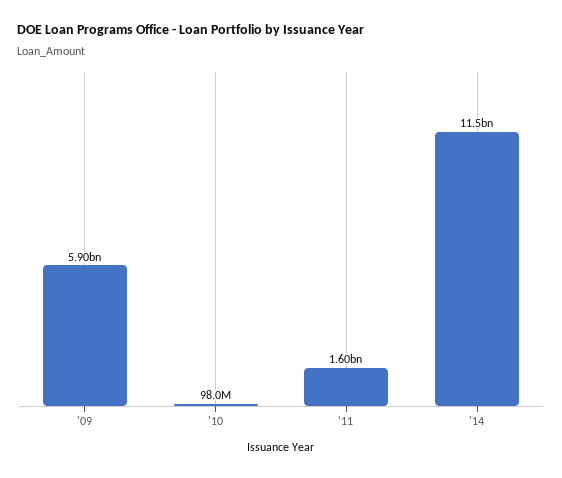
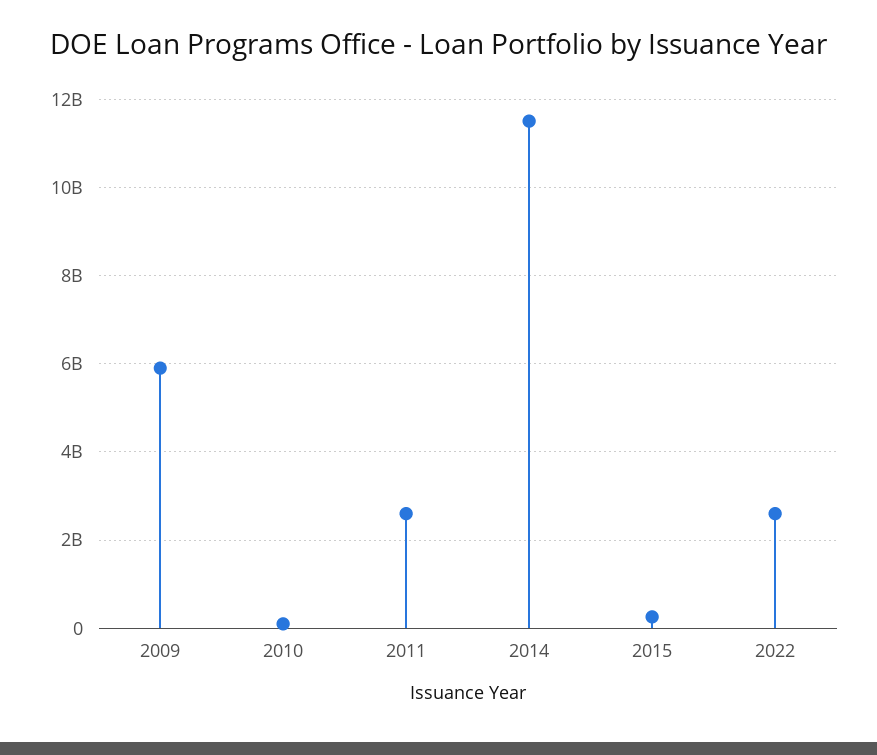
'11: 1600000000 -> 2600000000
2015: none -> 200000000
2022: none -> 2600000000

